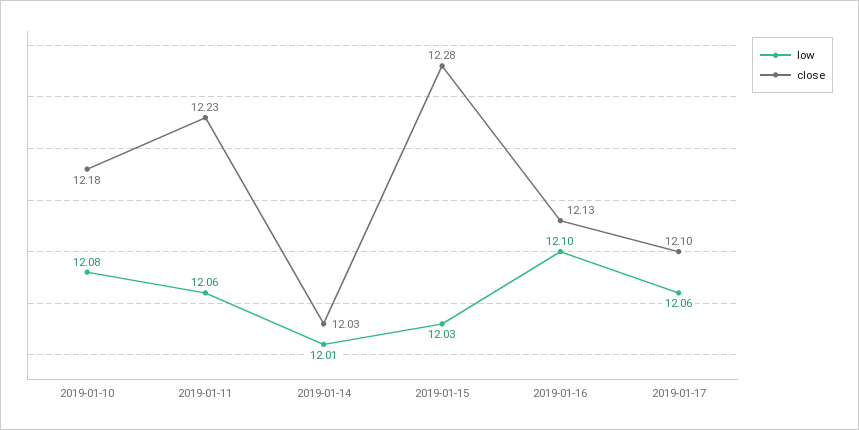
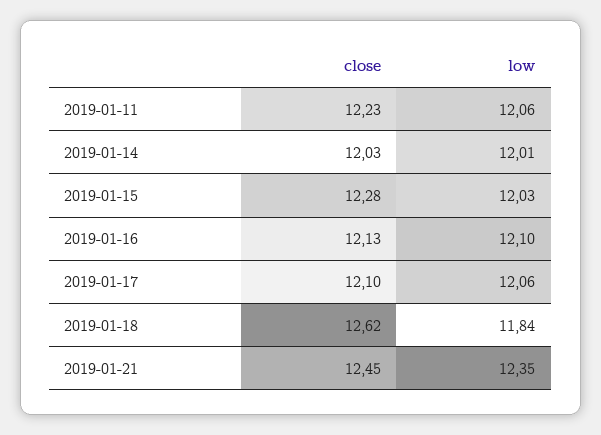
low, 2019-01-10: 12.08 -> none
close, 2019-01-10: 12.18 -> none
close, 2019-01-18: none -> 12.62
low, 2019-01-18: none -> 11.84
close, 2019-01-21: none -> 12.45
low, 2019-01-21: none -> 12.35

